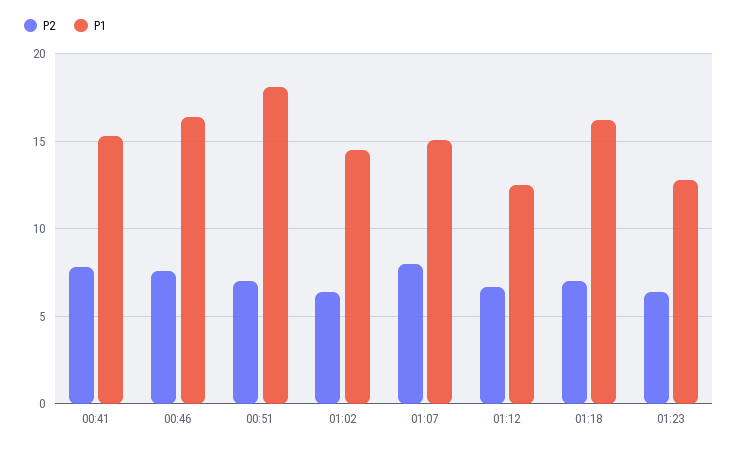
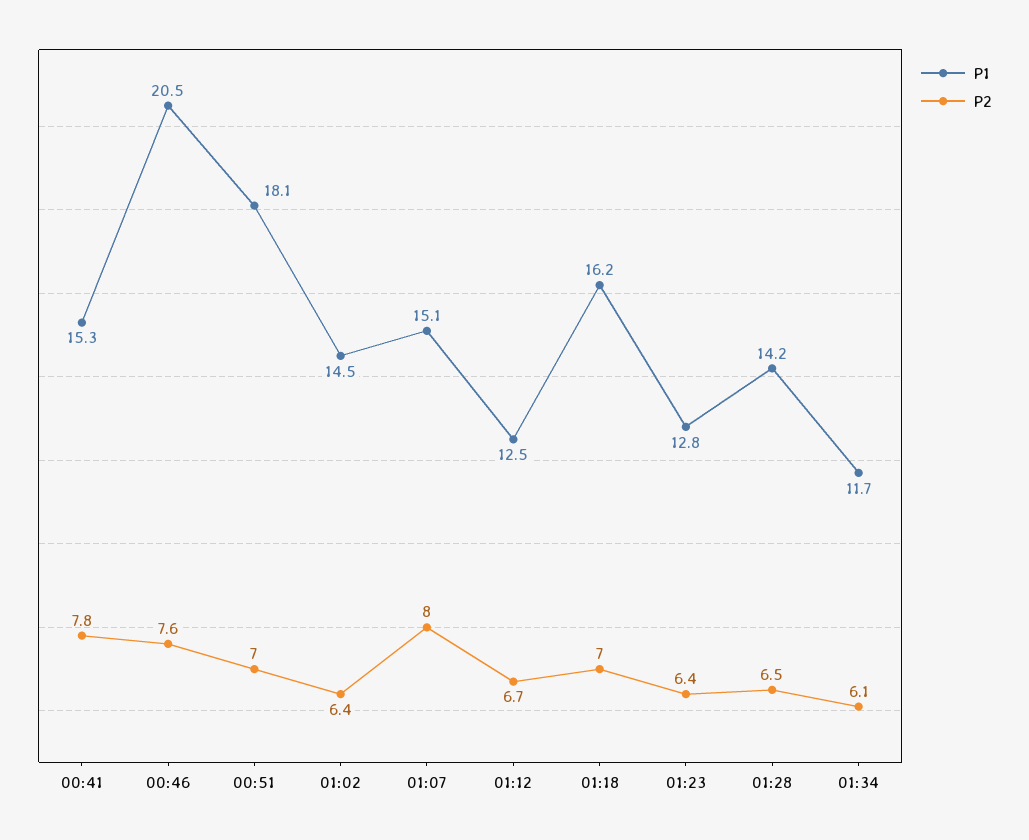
P1, 00:46: 16.5 -> 20.5
P1, 01:28: none -> 14.2
P2, 01:28: none -> 6.5
P1, 01:34: none -> 11.7
P2, 01:34: none -> 6.1

